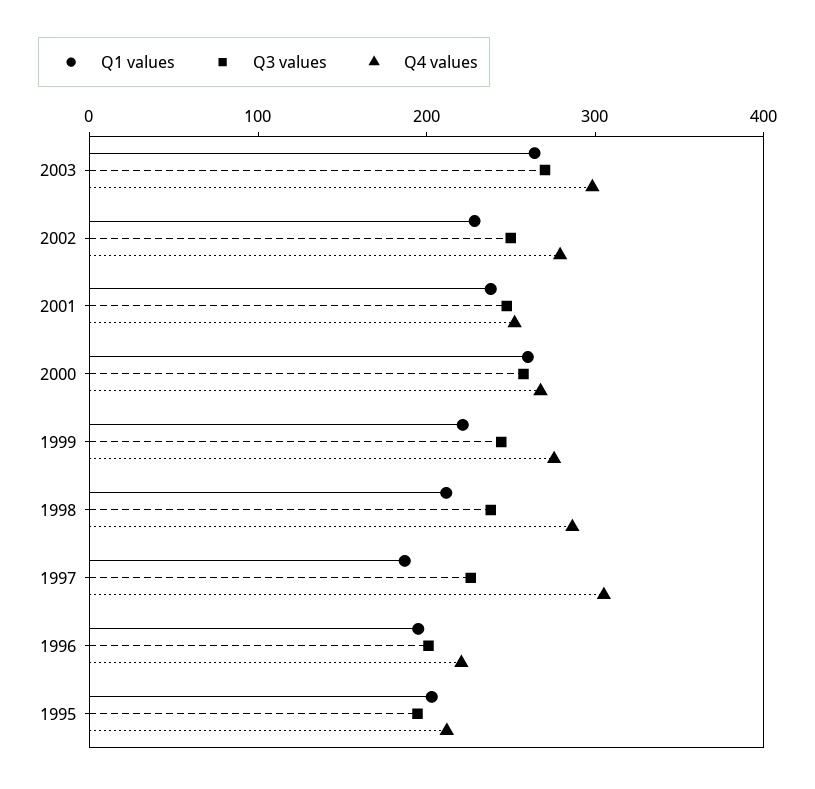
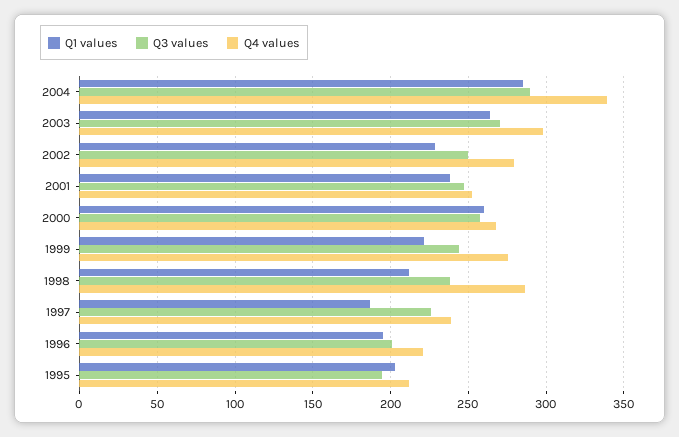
Q4 values, 1997: 300 -> 240
Q1 values, 2004: none -> 285
Q3 values, 2004: none -> 290
Q4 values, 2004: none -> 340

